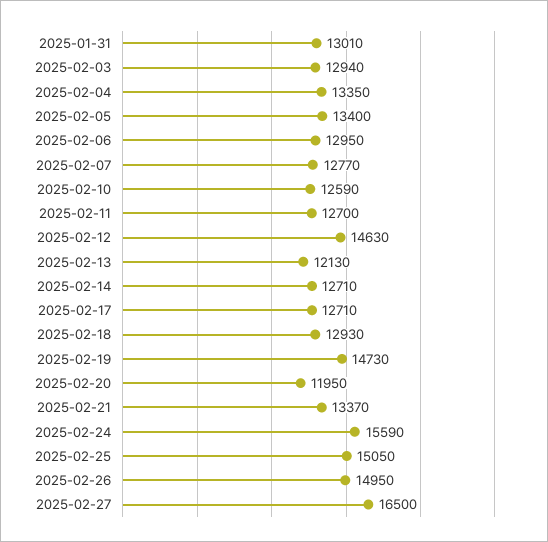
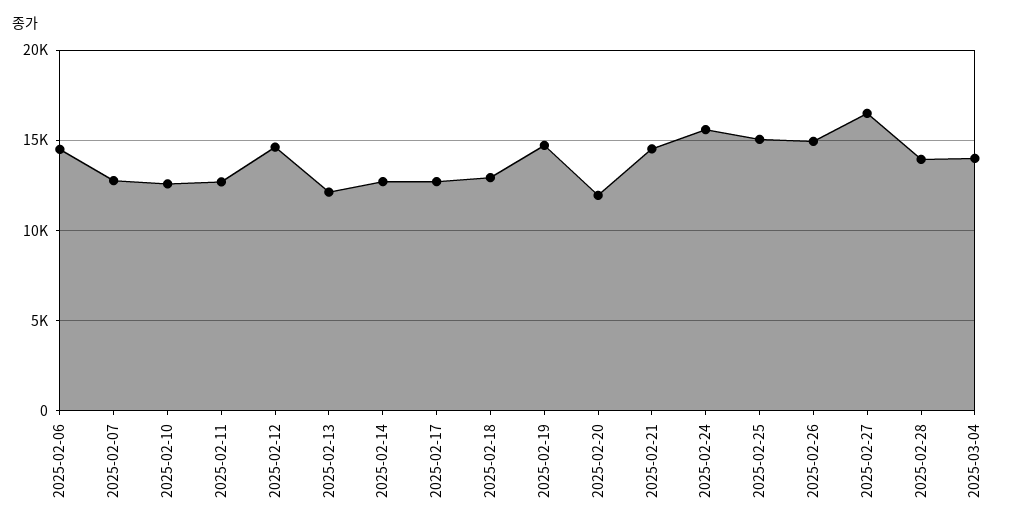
2025-01-31: 13010 -> none
2025-02-03: 12940 -> none
2025-02-04: 13350 -> none
2025-02-05: 13400 -> none
2025-02-06: 12950 -> 14500
2025-02-21: 13370 -> 14500
2025-02-28: none -> 14000
2025-03-04: none -> 14000

